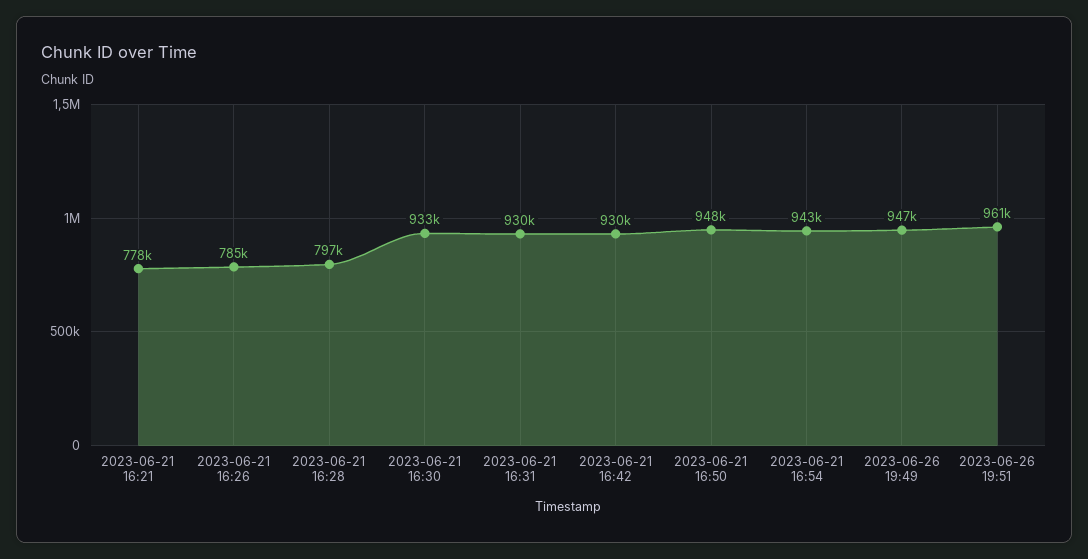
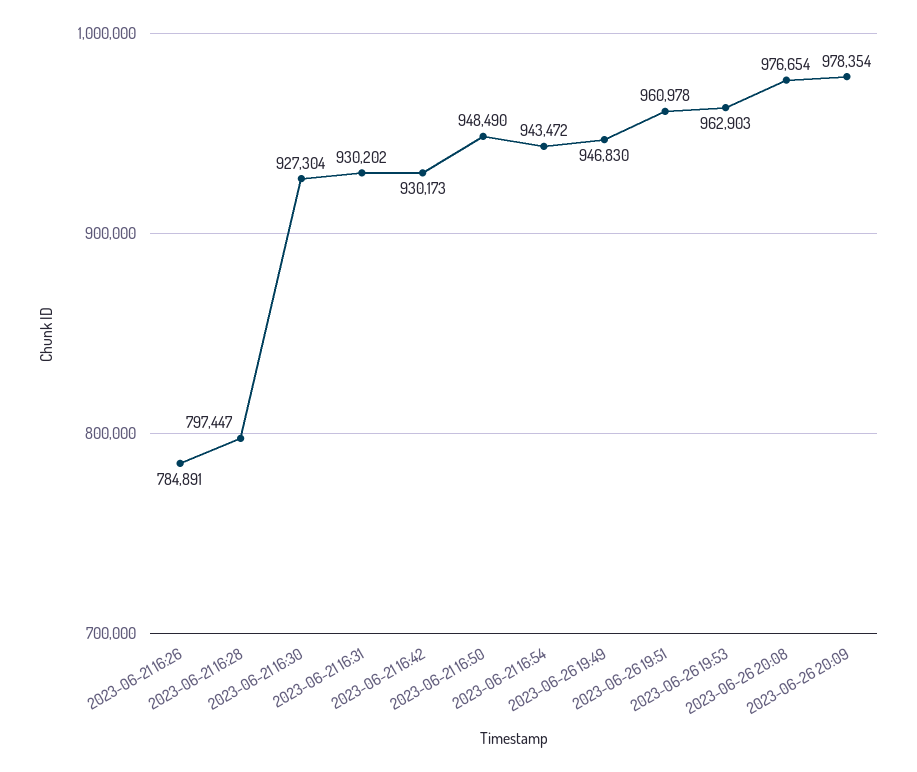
2023-06-21 16:21: 778000 -> none
2023-06-21 16:30: 933000 -> 927304
2023-06-26 19:53: none -> 962903
2023-06-26 20:08: none -> 976654
2023-06-26 20:09: none -> 978354

